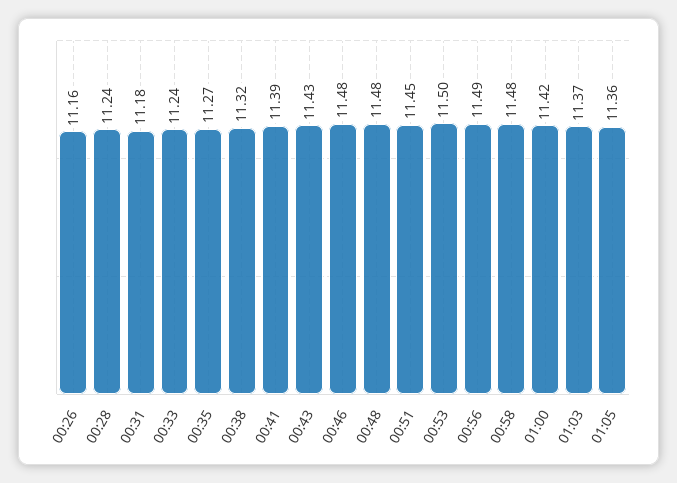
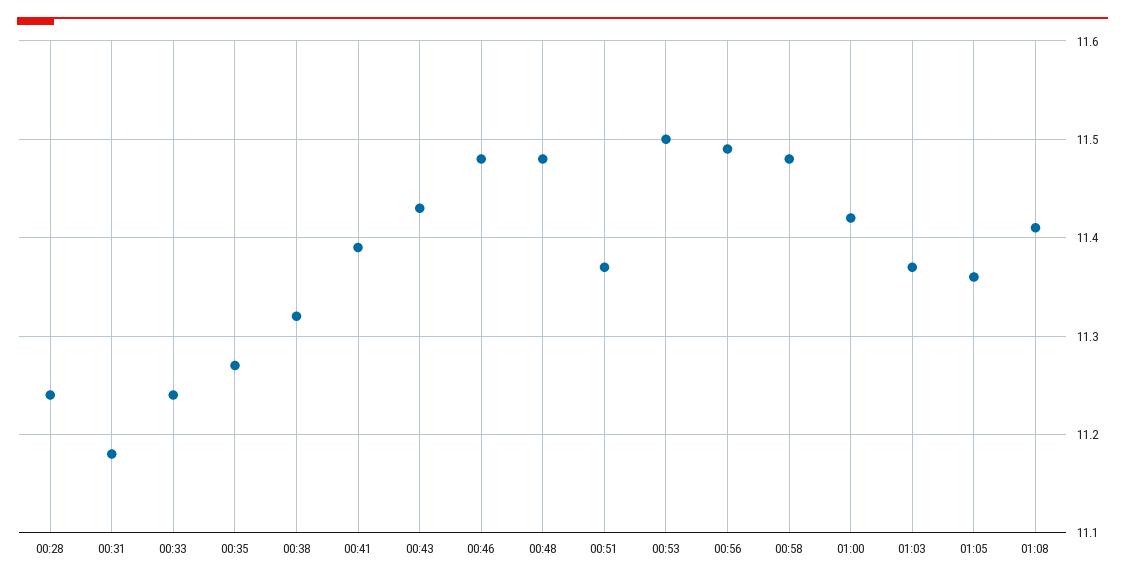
00:26: 11.16 -> none
00:51: 11.45 -> 11.37
01:08: none -> 11.41

